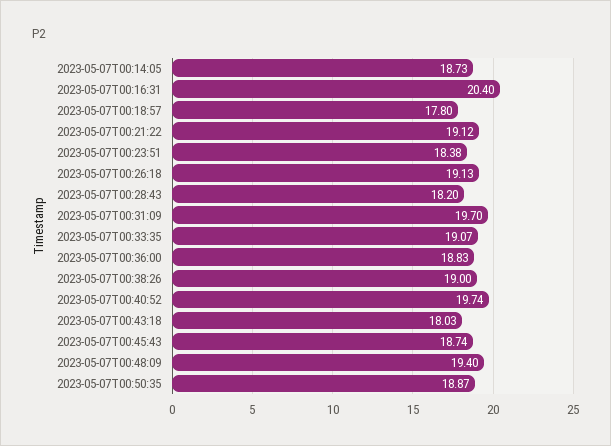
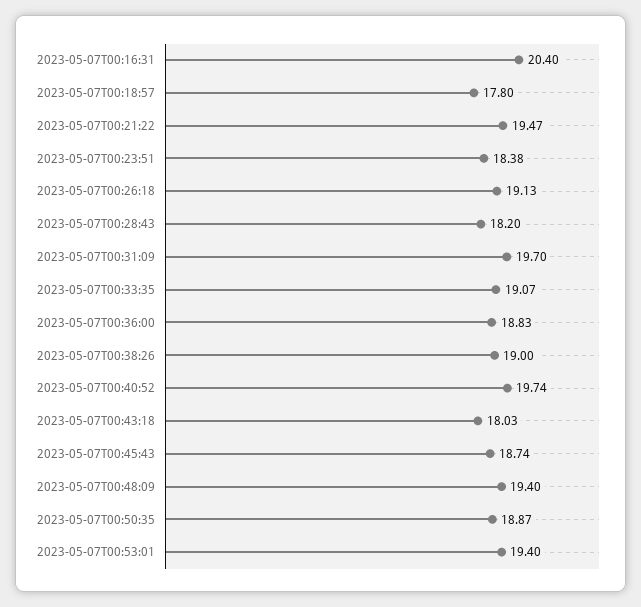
2023-05-07T00:14:05: 18.73 -> none
2023-05-07T00:21:22: 19.12 -> 19.47
2023-05-07T00:53:01: none -> 19.4

